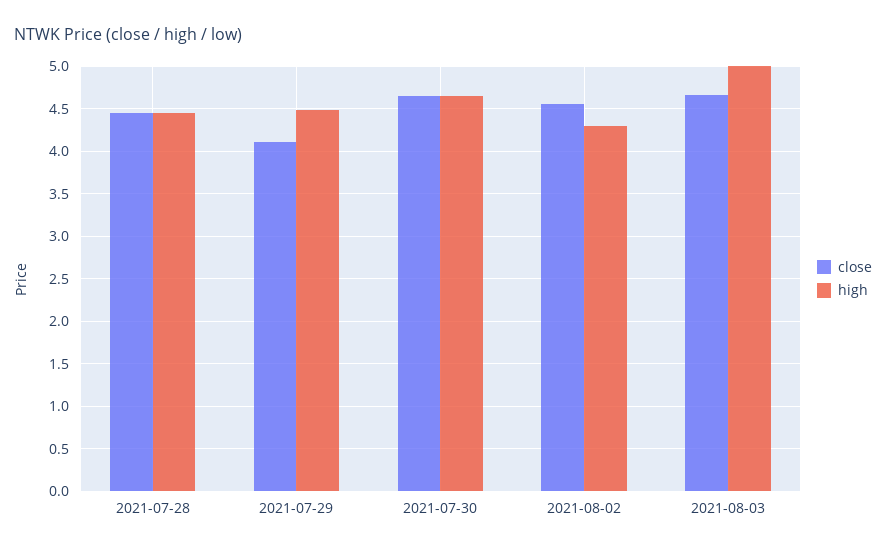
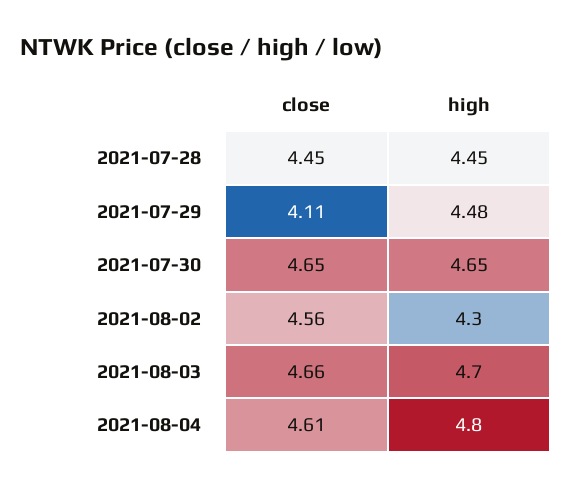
high, 2021-08-03: 5 -> 4.7
close, 2021-08-04: none -> 4.61
high, 2021-08-04: none -> 4.8

